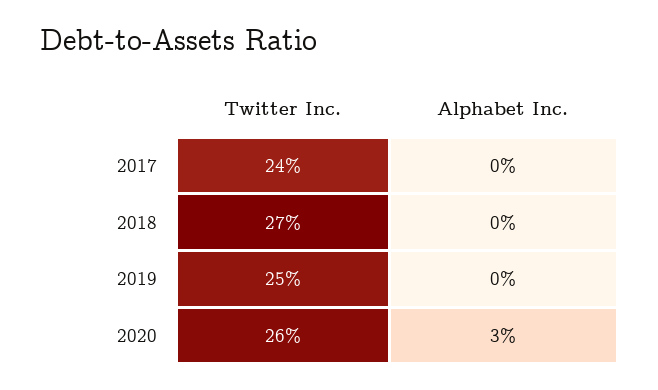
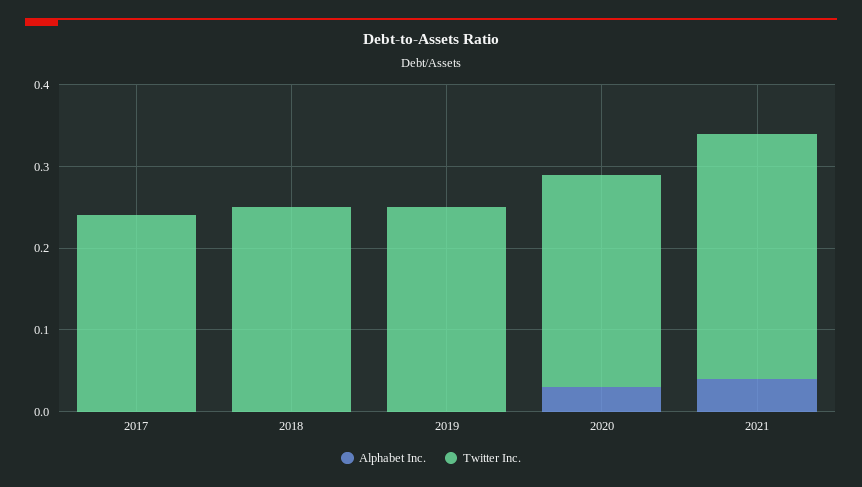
Twitter Inc., 2018: 0.27 -> 0.25
Alphabet Inc., 2021: none -> 0.04
Twitter Inc., 2021: none -> 0.3

